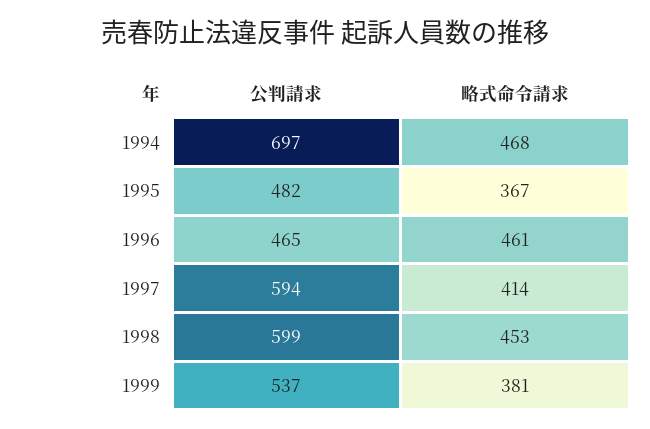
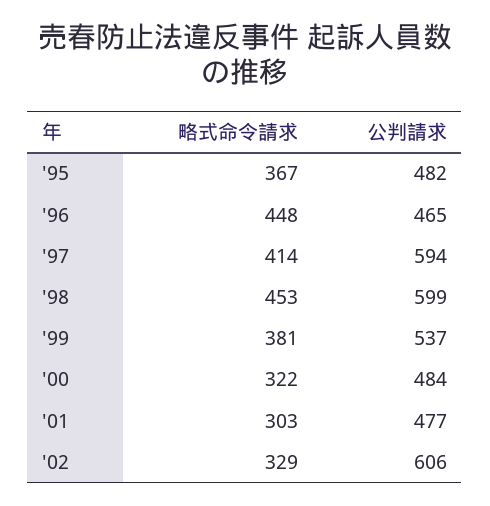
公判請求, 1994: 697 -> none
略式命令請求, 1994: 468 -> none
略式命令請求, 1996: 461 -> 448
略式命令請求, '00: none -> 322
公判請求, '00: none -> 484
略式命令請求, '01: none -> 303
公判請求, '01: none -> 477
略式命令請求, '02: none -> 329
公判請求, '02: none -> 606

